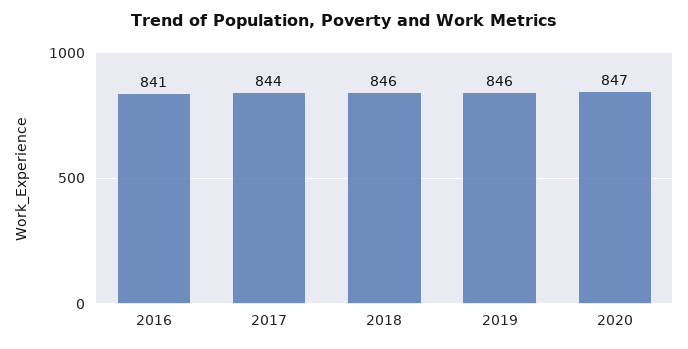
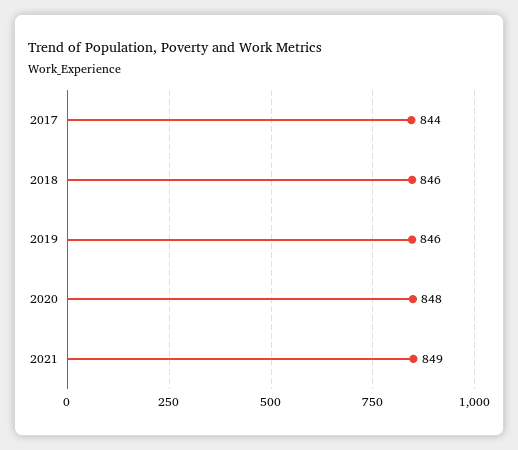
2016: 841 -> none
2020: 847 -> 848
2021: none -> 849

